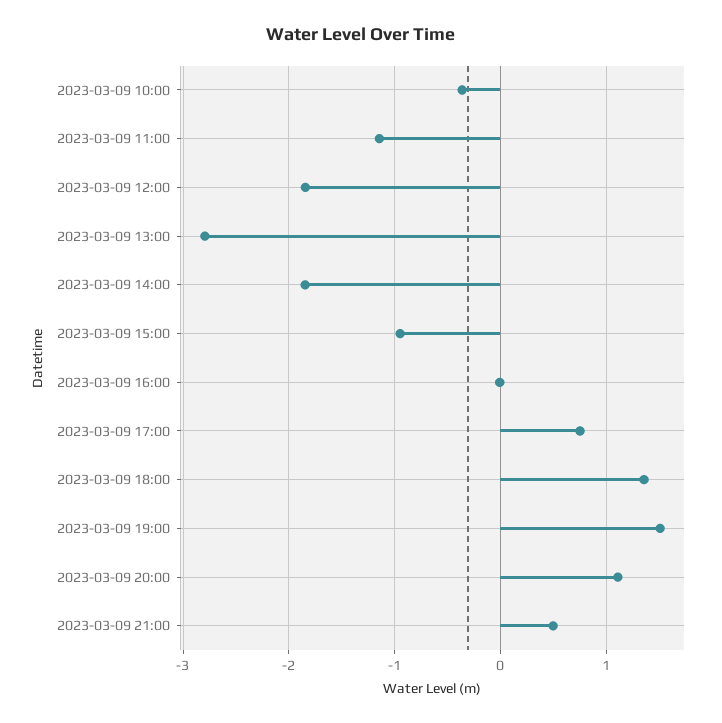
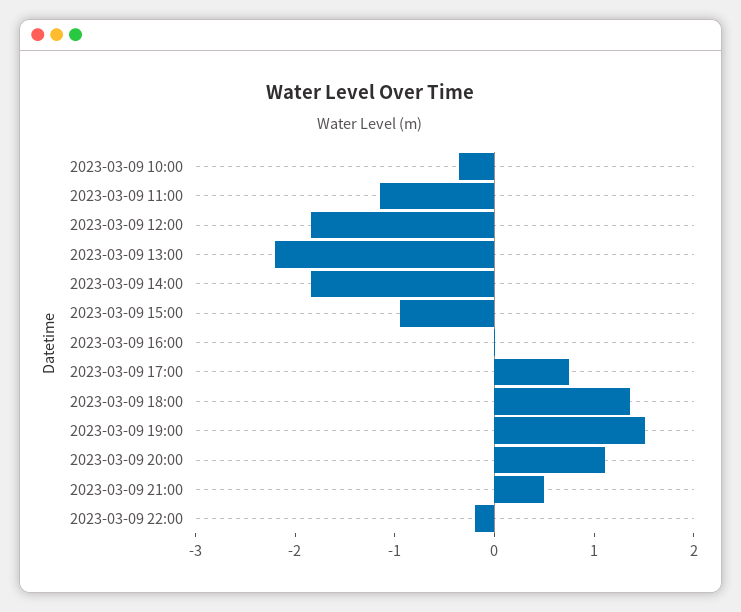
2023-03-09 13:00: -2.8 -> -2.2
2023-03-09 22:00: none -> -0.2

